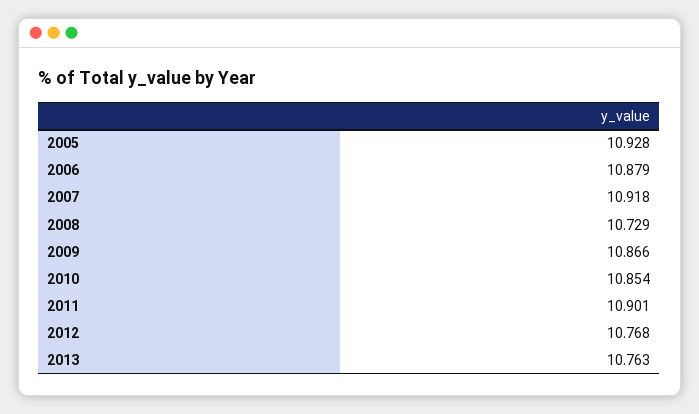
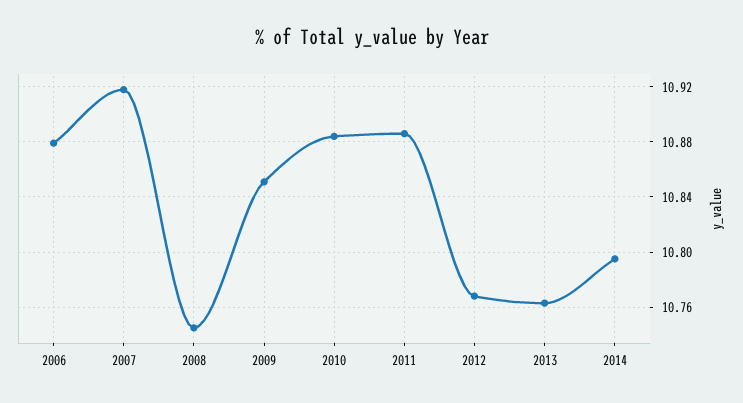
2005: 10.928 -> none
2008: 10.729 -> 10.745
2009: 10.866 -> 10.85
2010: 10.854 -> 10.885
2011: 10.901 -> 10.885
2014: none -> 10.795

